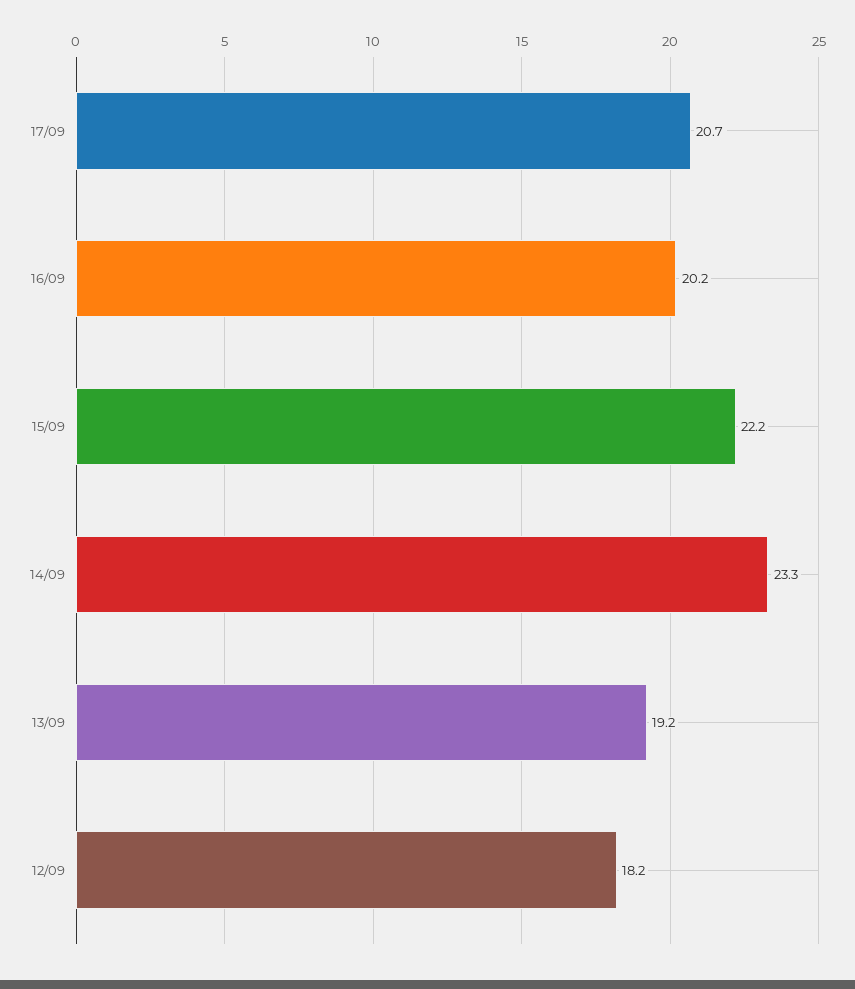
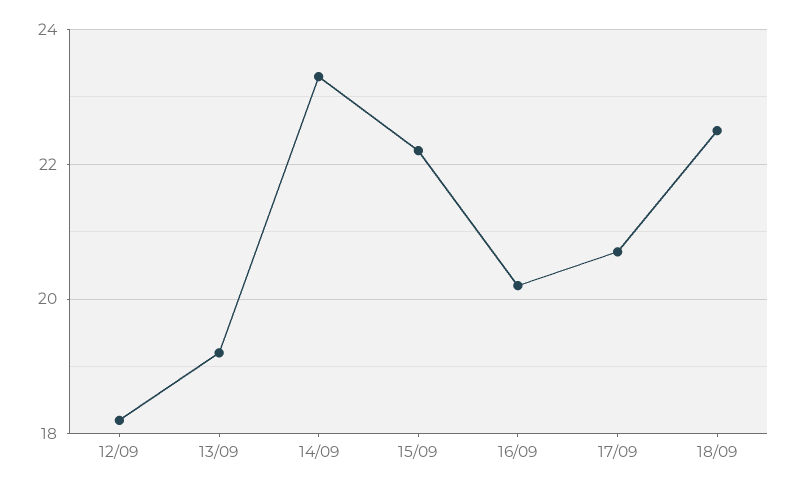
18/09: none -> 22.5

